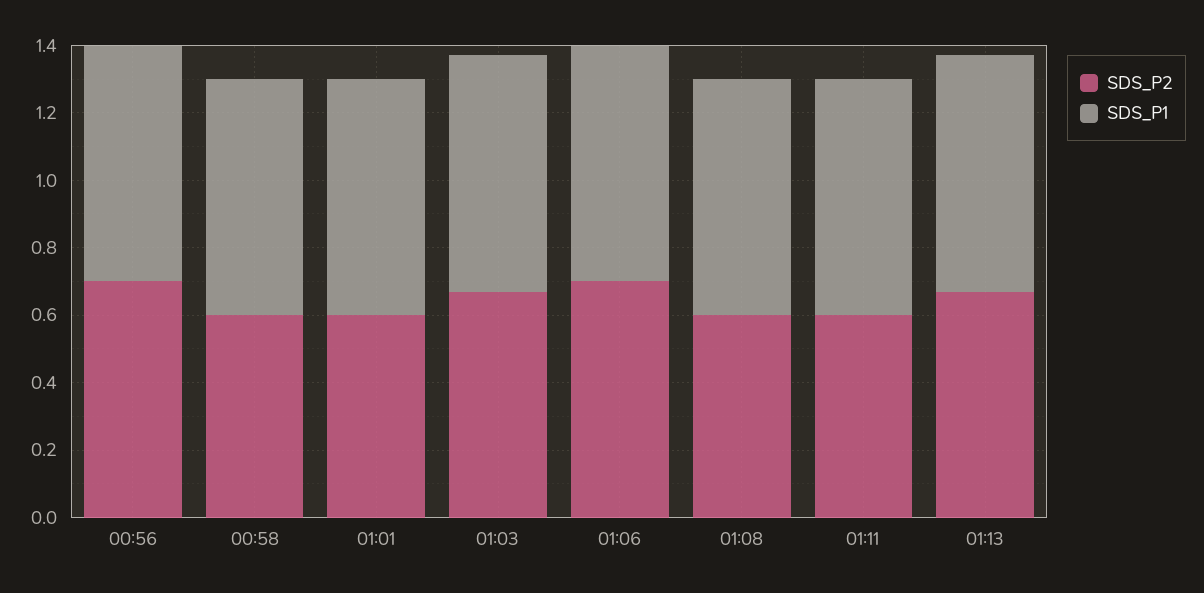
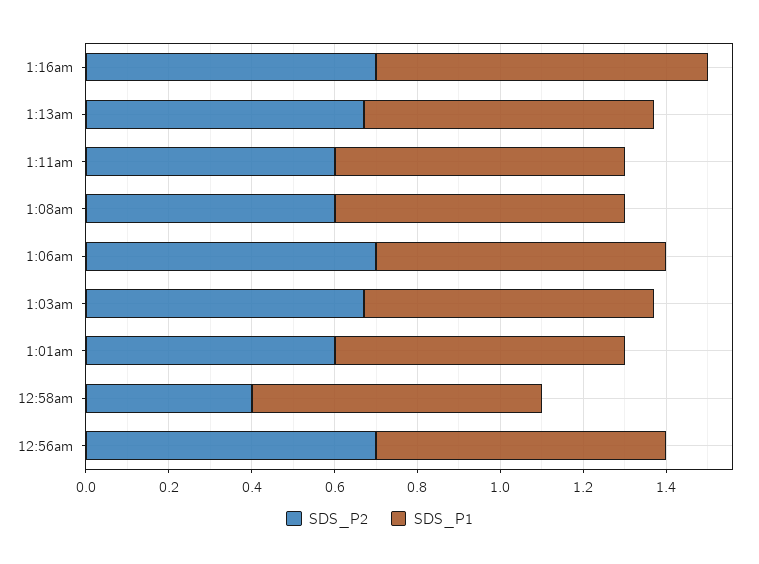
SDS_P2, 00:58: 0.6 -> 0.4
SDS_P2, 1:16am: none -> 0.7
SDS_P1, 1:16am: none -> 0.8

